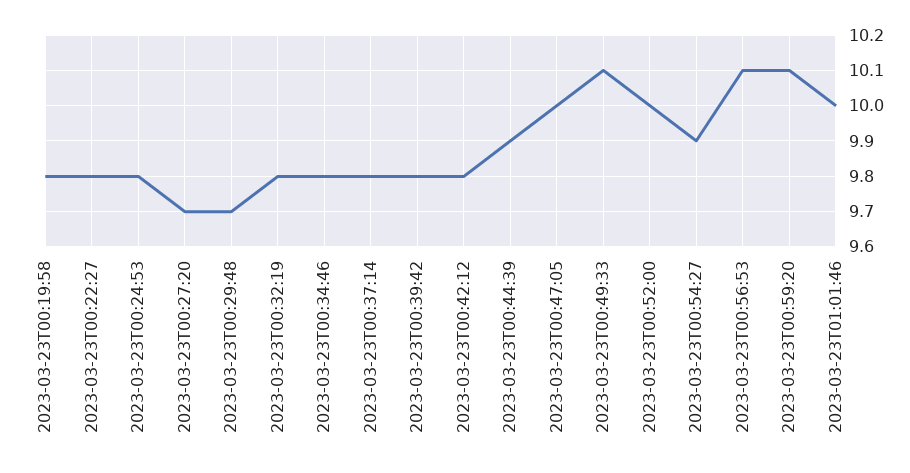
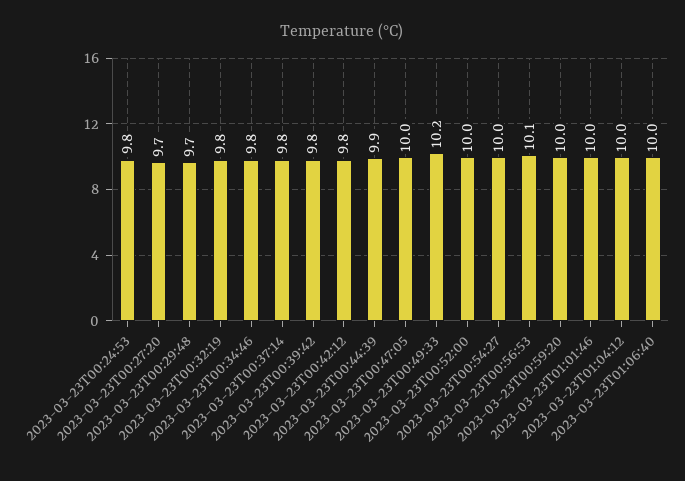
2023-03-23T00:19:58: 9.8 -> none
2023-03-23T00:22:27: 9.8 -> none
2023-03-23T00:49:33: 10.1 -> 10.2
2023-03-23T00:54:27: 9.9 -> 10
2023-03-23T00:59:20: 10.1 -> 10
2023-03-23T01:04:12: none -> 10
2023-03-23T01:06:40: none -> 10

